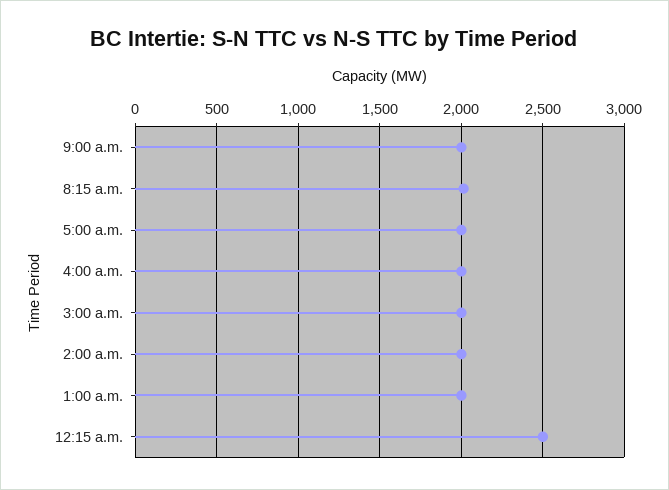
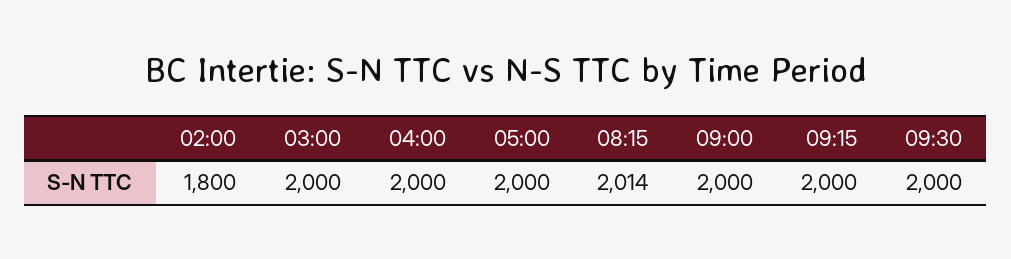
2:00 a.m.: 2000 -> 1800
1:00 a.m.: 2000 -> none
12:15 a.m.: 2500 -> none
09:15: none -> 2000
09:30: none -> 2000

